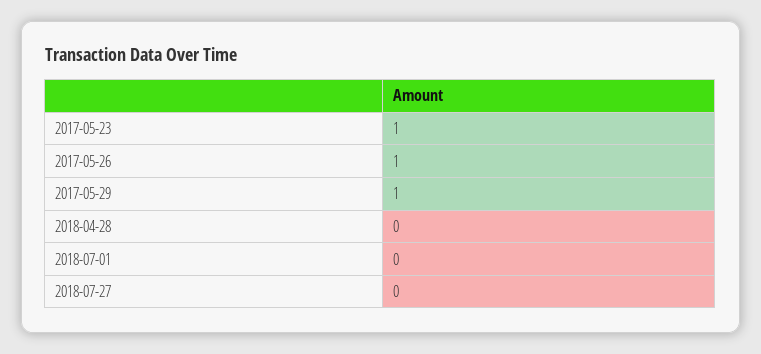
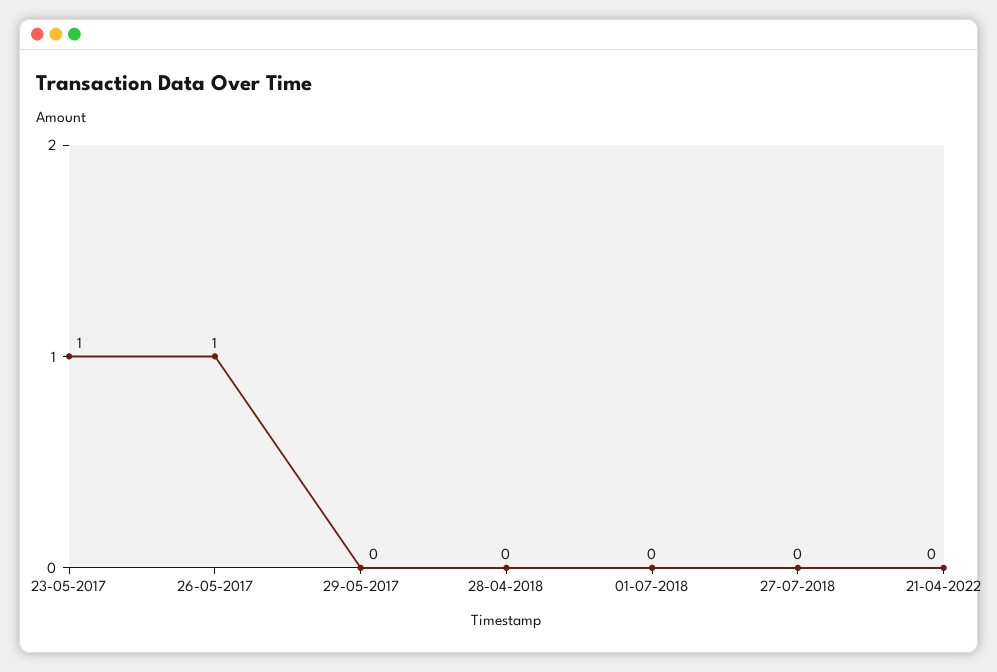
2017-05-29: 1 -> 0
21-04-2022: none -> 0

